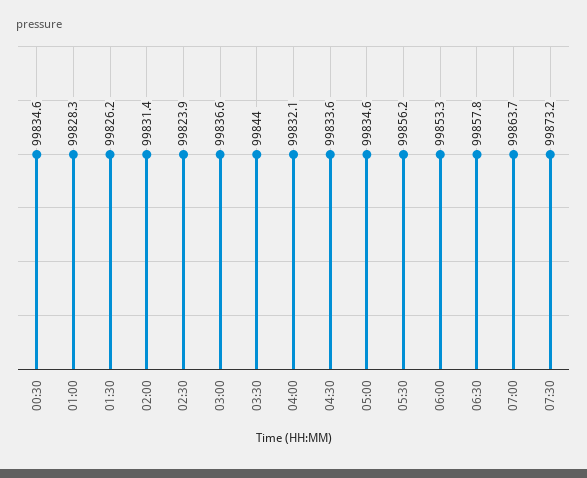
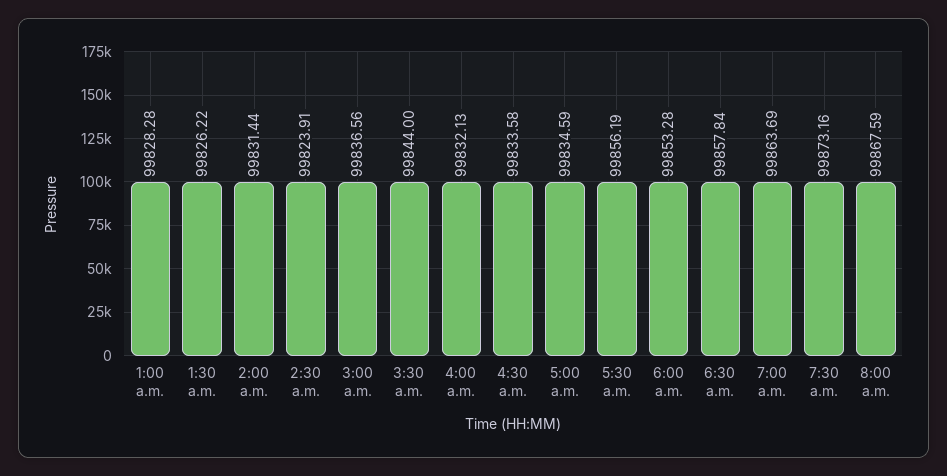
00:30: 99834.6 -> none
8:00 a.m.: none -> 99867.59

